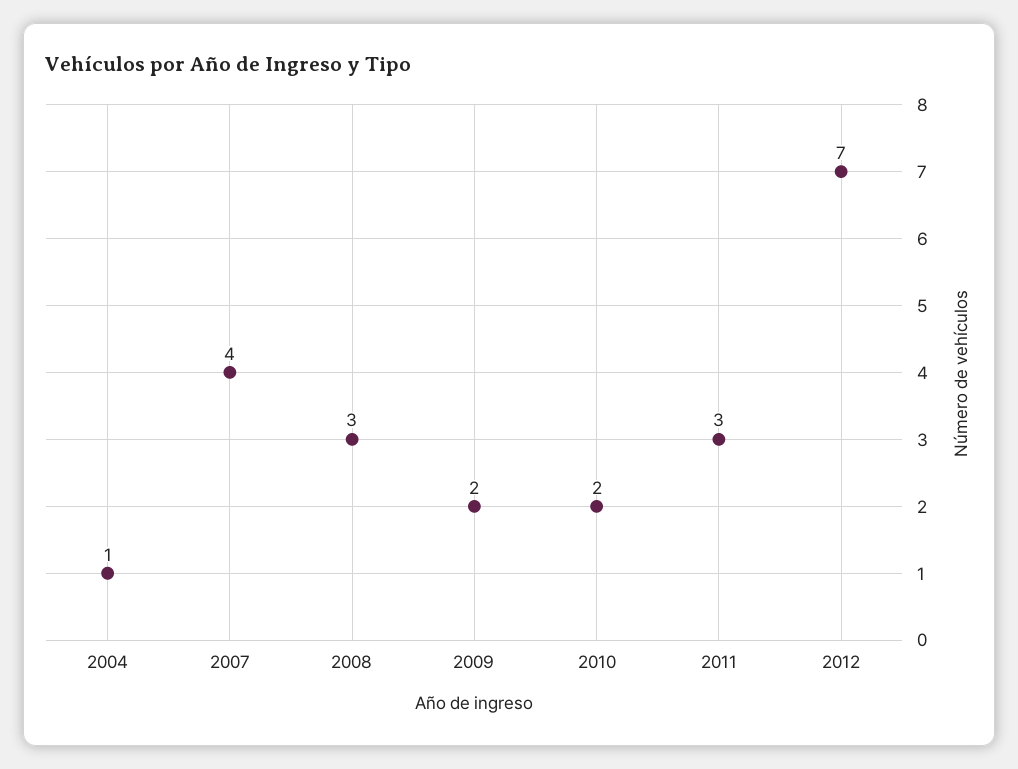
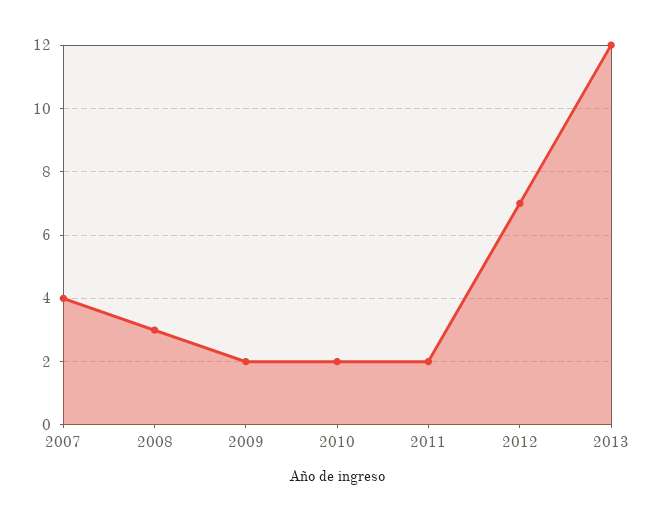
2004: 1 -> none
2011: 3 -> 2
2013: none -> 12

